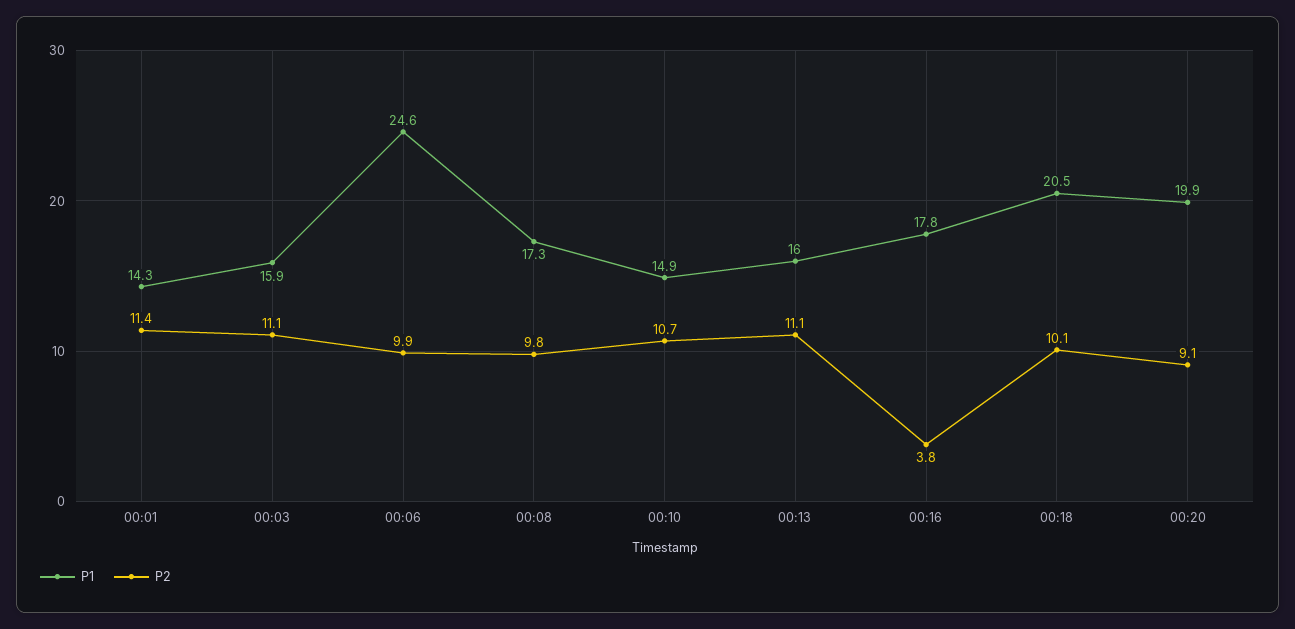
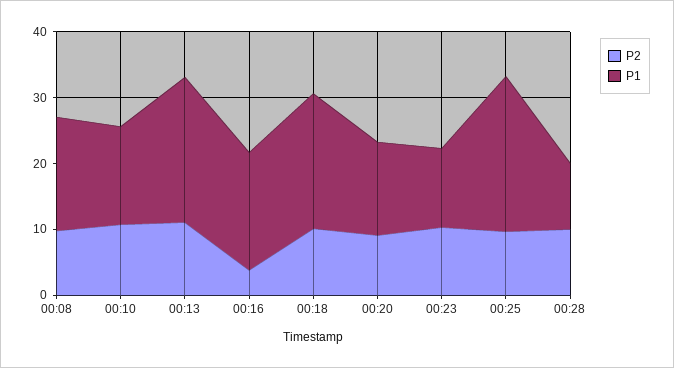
P1, 00:01: 14.3 -> none
P2, 00:01: 11.4 -> none
P1, 00:03: 15.9 -> none
P2, 00:03: 11.1 -> none
P1, 00:06: 24.6 -> none
P2, 00:06: 9.9 -> none
P1, 00:13: 16 -> 22
P1, 00:20: 19.9 -> 14
P2, 00:23: none -> 10
P1, 00:23: none -> 12
P2, 00:25: none -> 10
P1, 00:25: none -> 24
P2, 00:28: none -> 10
P1, 00:28: none -> 10

